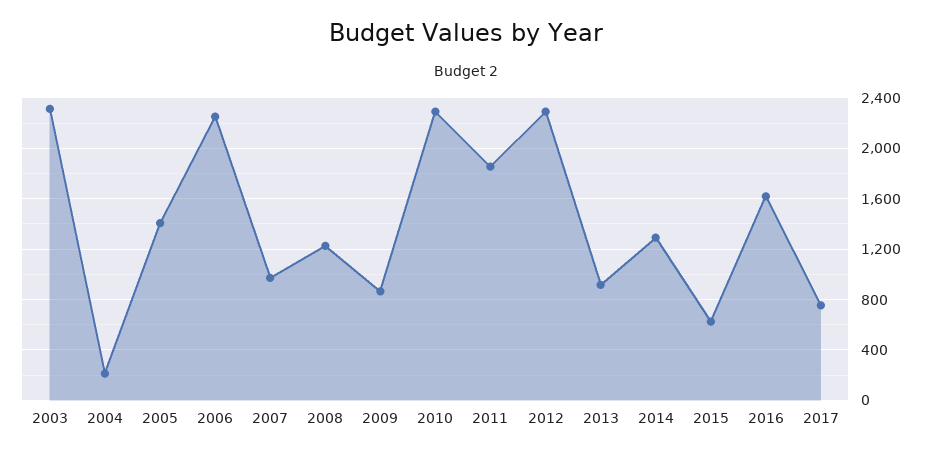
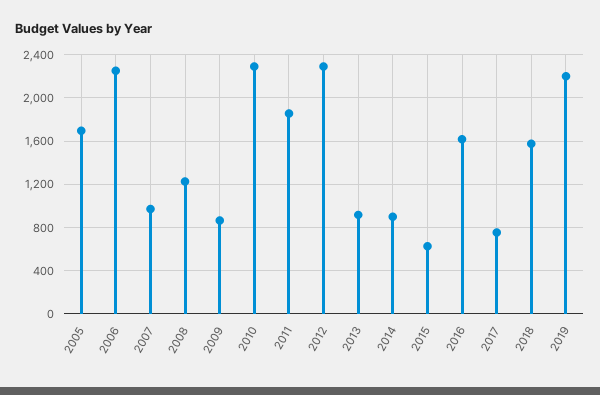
2003: 2300 -> none
2004: 200 -> none
2005: 1400 -> 1700
2014: 1300 -> 900
2018: none -> 1600
2019: none -> 2200

